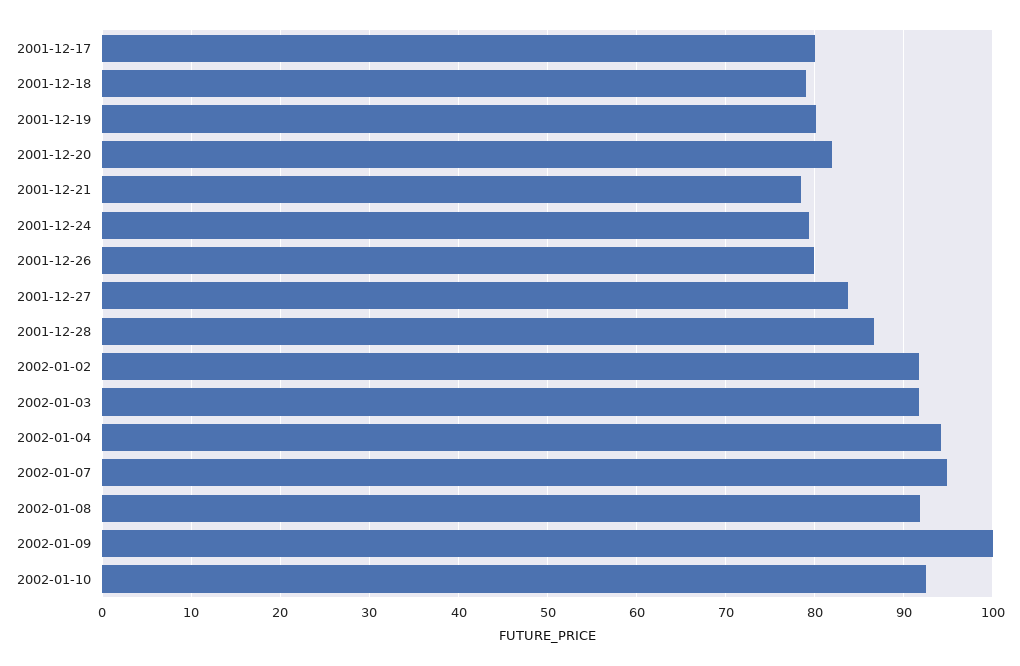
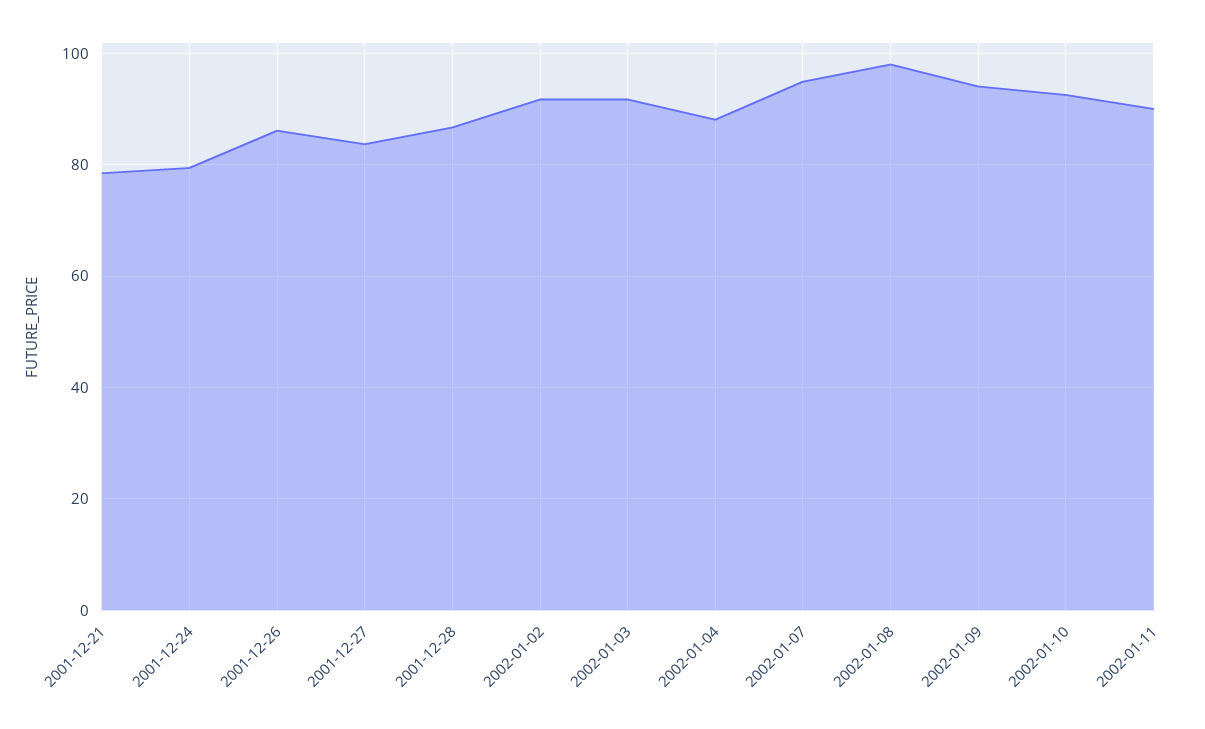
2001-12-17: 80 -> none
2001-12-18: 79 -> none
2001-12-19: 80 -> none
2001-12-20: 82 -> none
2001-12-26: 80 -> 86
2002-01-04: 94 -> 88
2002-01-08: 92 -> 98
2002-01-09: 100 -> 94
2002-01-11: none -> 90

